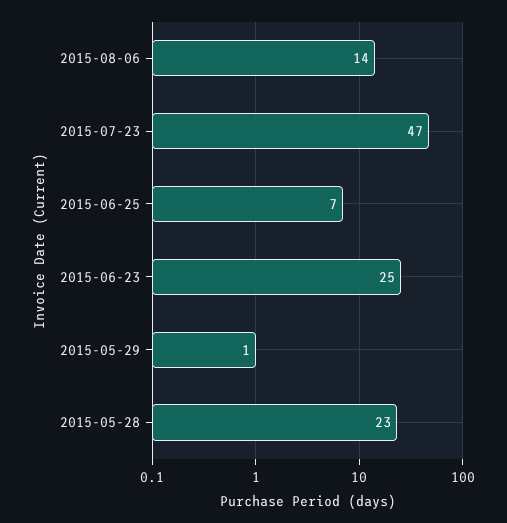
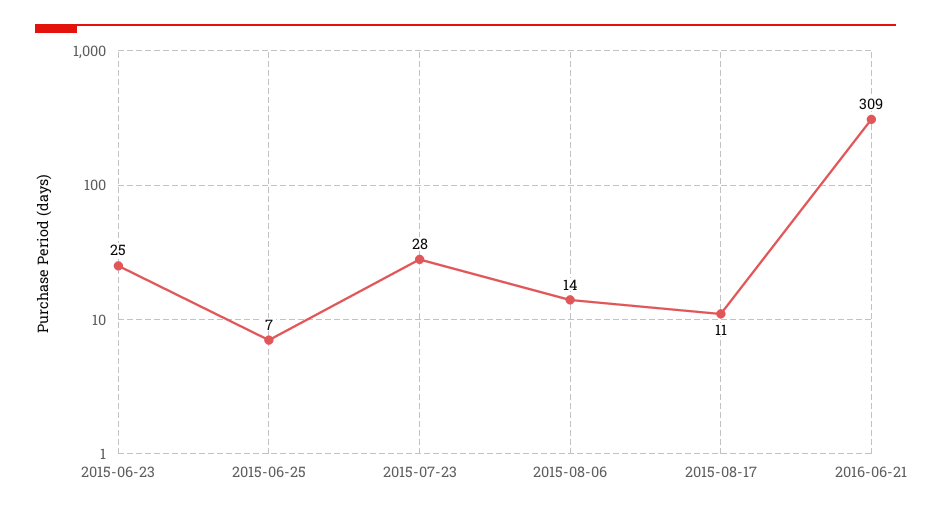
2015-07-23: 47 -> 28
2015-05-29: 1 -> none
2015-05-28: 23 -> none
2015-08-17: none -> 11
2016-06-21: none -> 309

